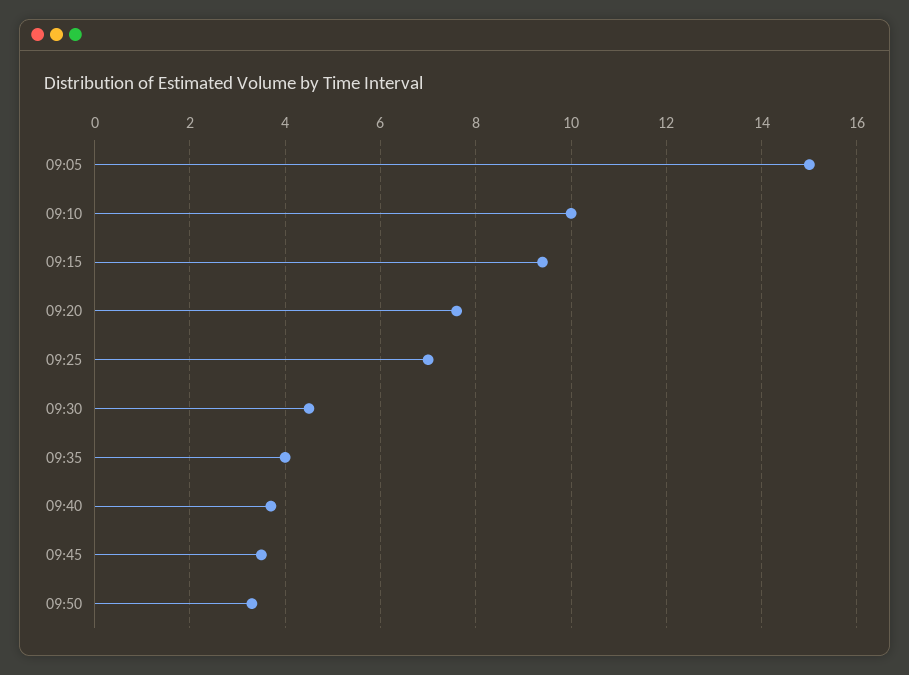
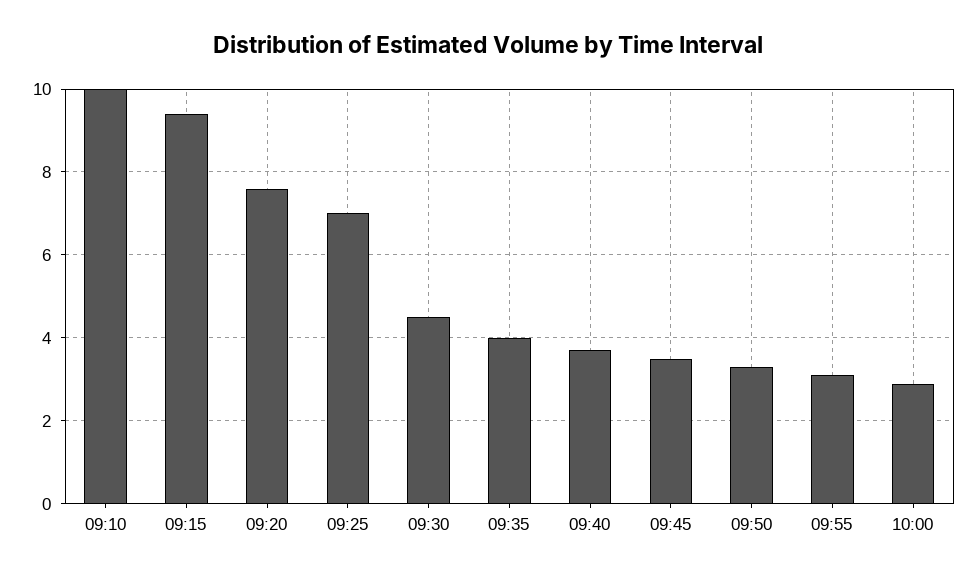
09:05: 15 -> none
09:55: none -> 3
10:00: none -> 3

